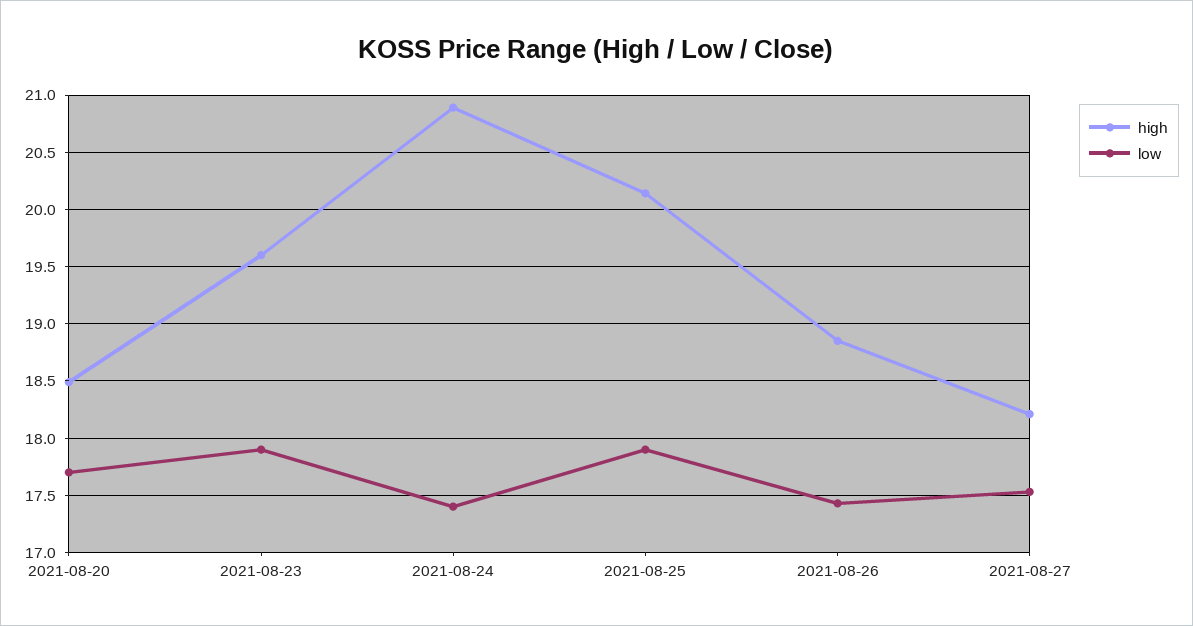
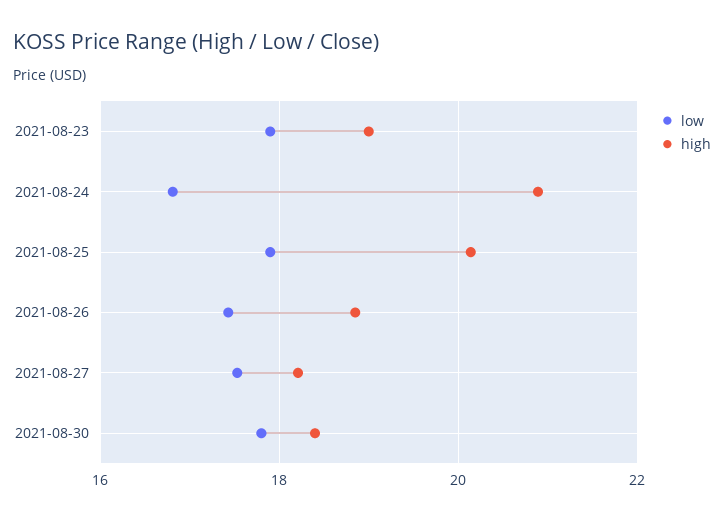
high, 2021-08-20: 18.5 -> none
low, 2021-08-20: 17.7 -> none
high, 2021-08-23: 19.6 -> 19
low, 2021-08-24: 17.4 -> 16.8
low, 2021-08-30: none -> 17.8
high, 2021-08-30: none -> 18.4

